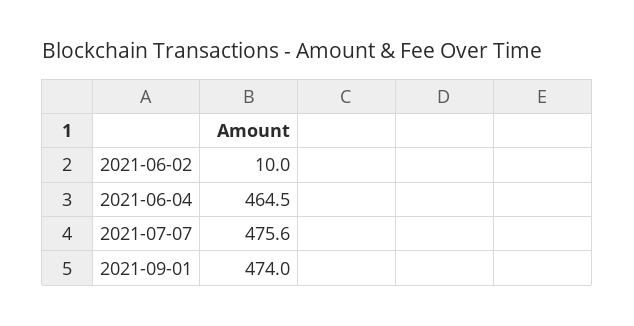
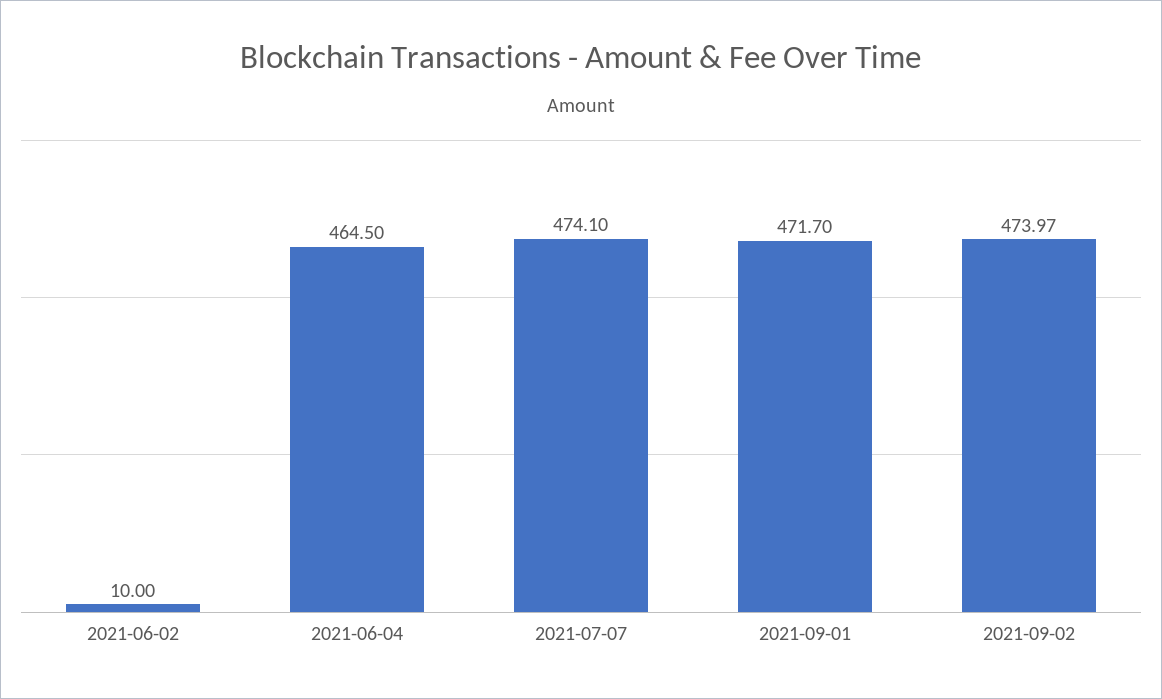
2021-07-07: 475.6 -> 474.1
2021-09-01: 474 -> 471.7
2021-09-02: none -> 473.97

